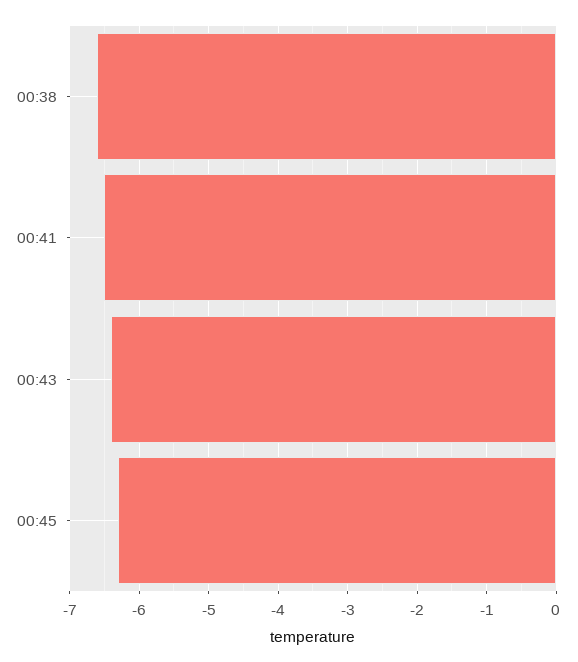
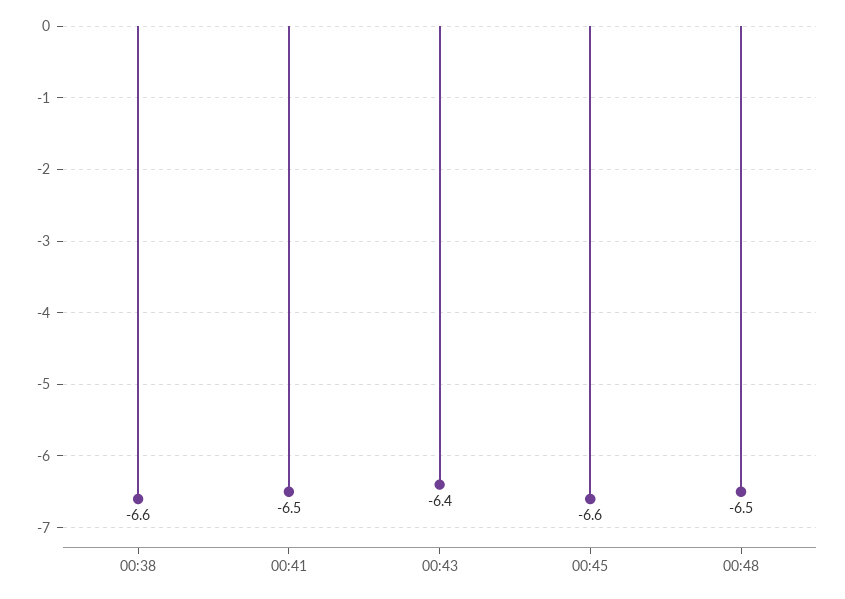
00:45: -6.3 -> -6.6
00:48: none -> -6.5

